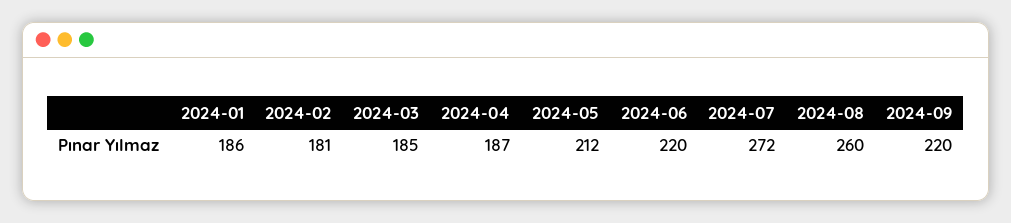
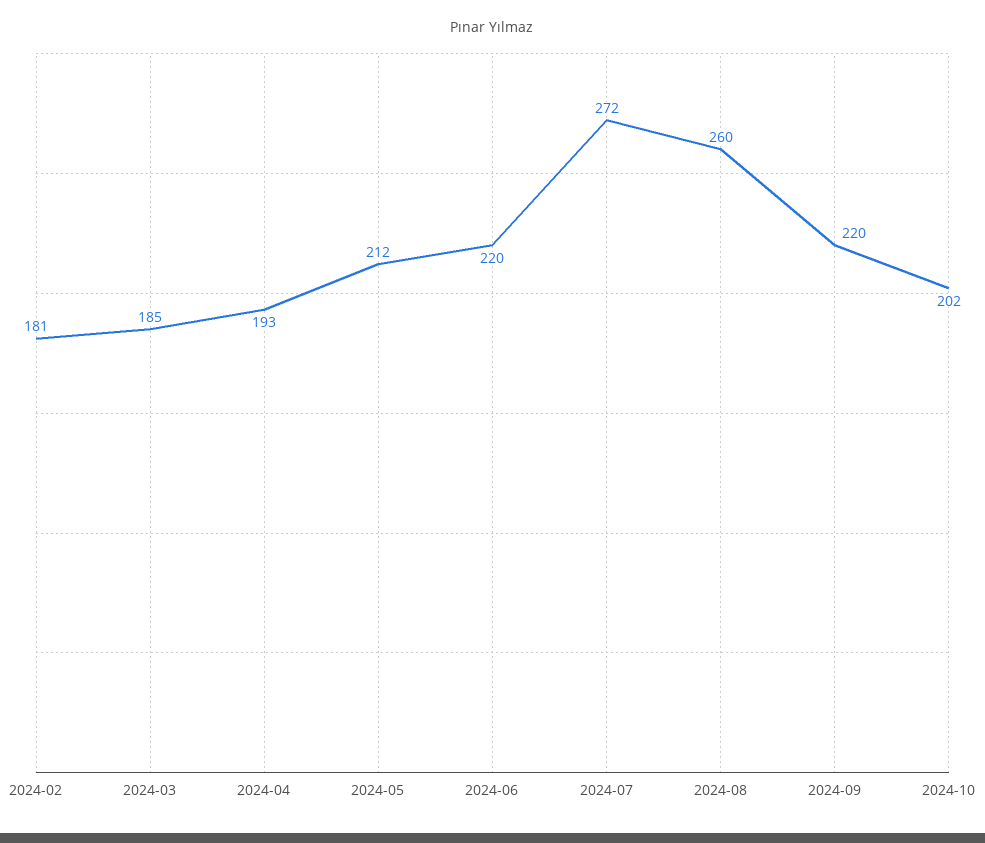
2024-01: 186 -> none
2024-04: 187 -> 193
2024-10: none -> 202

